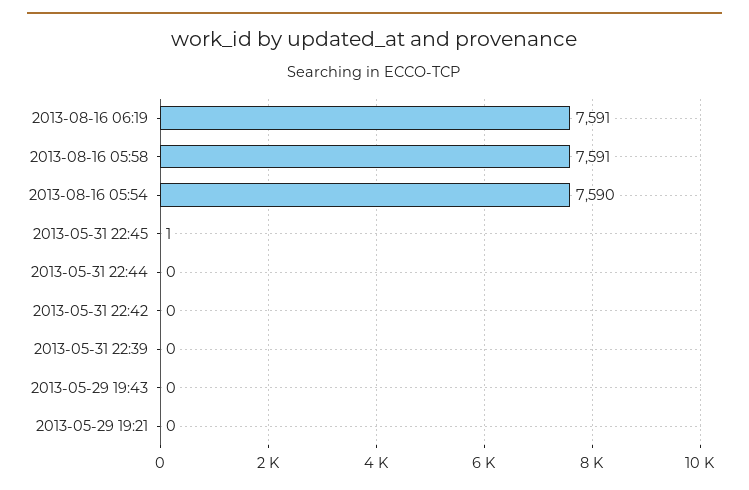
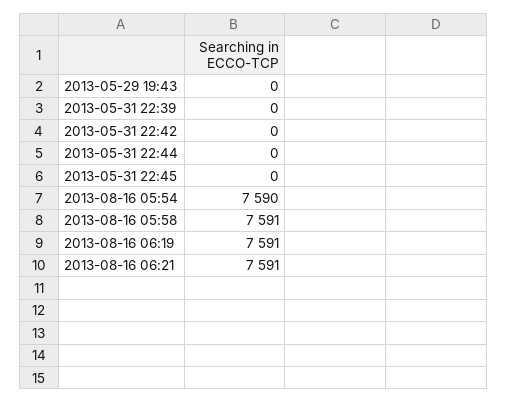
2013-05-31 22:45: 1 -> 0
2013-05-29 19:21: 0 -> none
2013-08-16 06:21: none -> 7591

